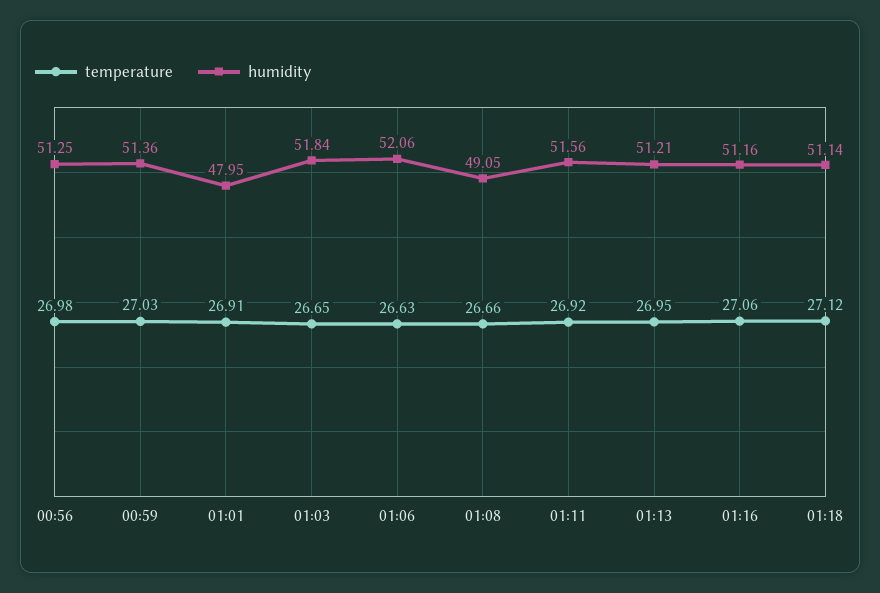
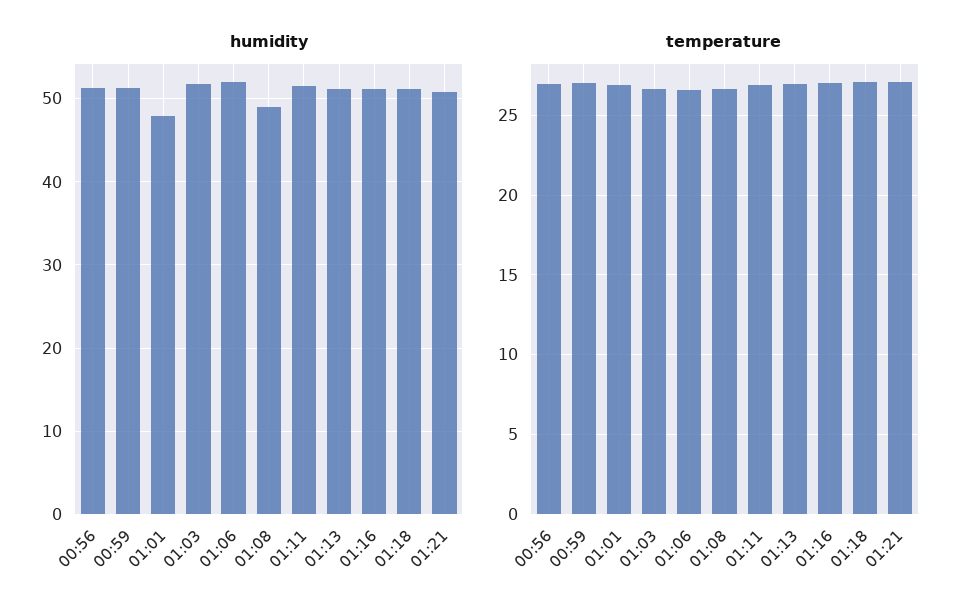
humidity, 01:21: none -> 51
temperature, 01:21: none -> 27

